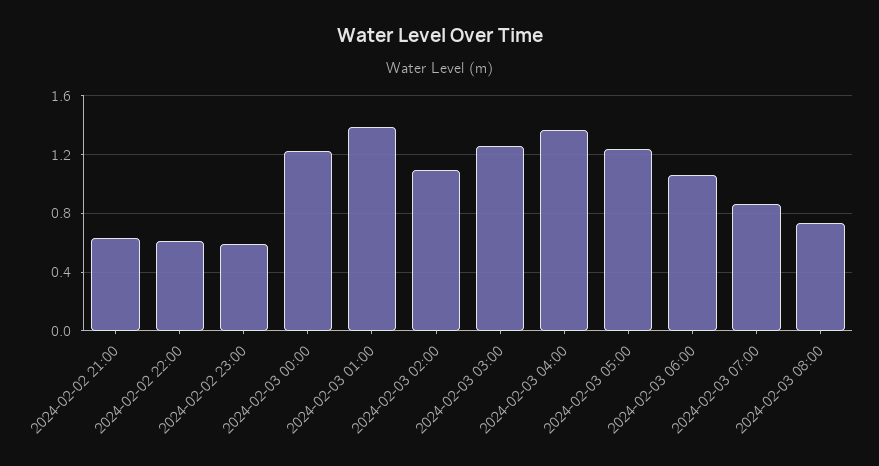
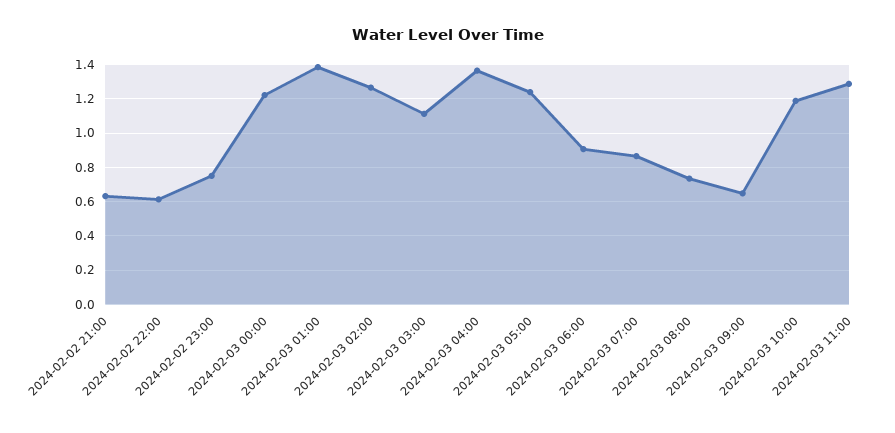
2024-02-02 23:00: 0.6 -> 0.75
2024-02-03 02:00: 1.1 -> 1.25
2024-02-03 03:00: 1.25 -> 1.1
2024-02-03 06:00: 1.05 -> 0.9
2024-02-03 09:00: none -> 0.65
2024-02-03 10:00: none -> 1.2
2024-02-03 11:00: none -> 1.3

